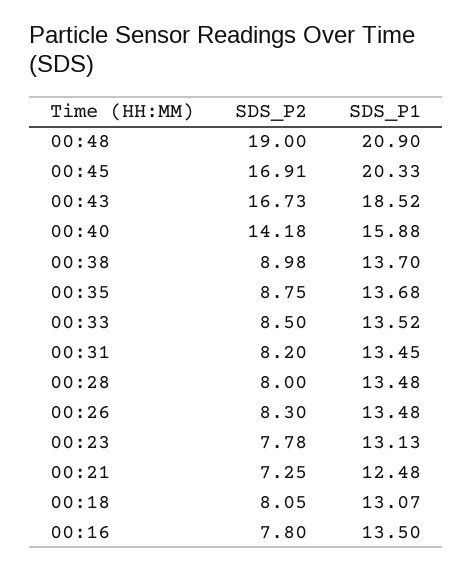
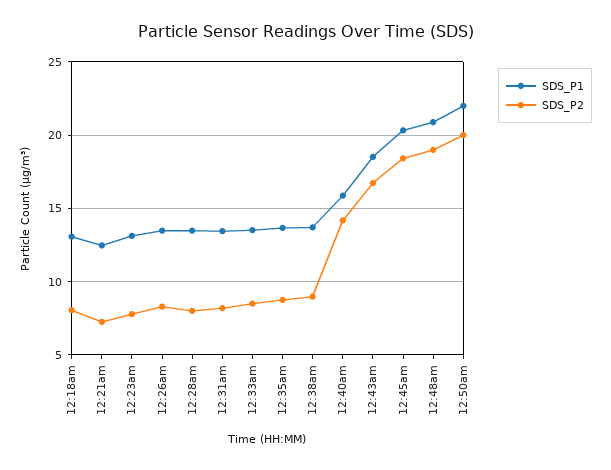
SDS_P2, 00:45: 16.91 -> 18.5
SDS_P2, 00:16: 7.8 -> none
SDS_P1, 00:16: 13.5 -> none
SDS_P1, 12:50am: none -> 22
SDS_P2, 12:50am: none -> 20

